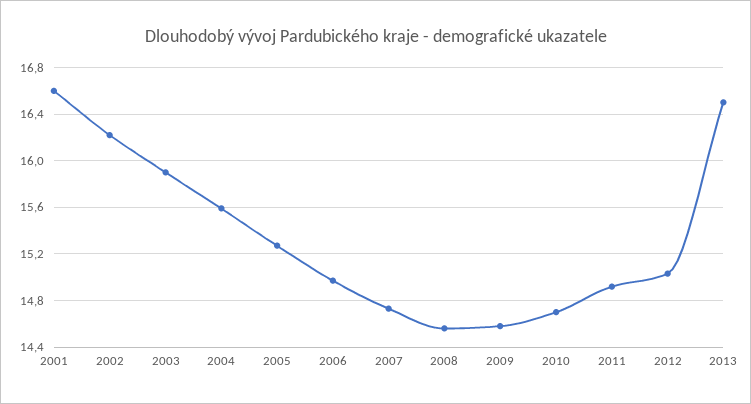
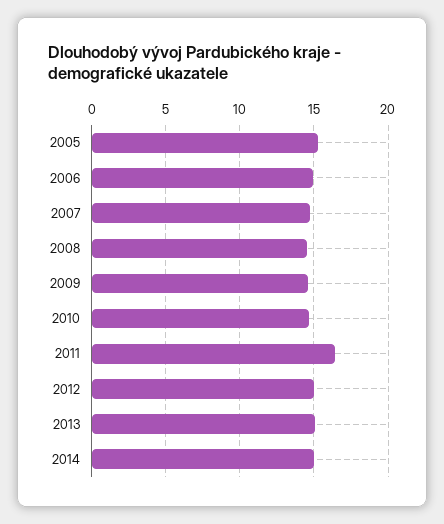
2001: 16.6 -> none
2002: 16.2 -> none
2003: 15.9 -> none
2004: 15.6 -> none
2011: 14.9 -> 16.5
2013: 16.5 -> 15
2014: none -> 15

